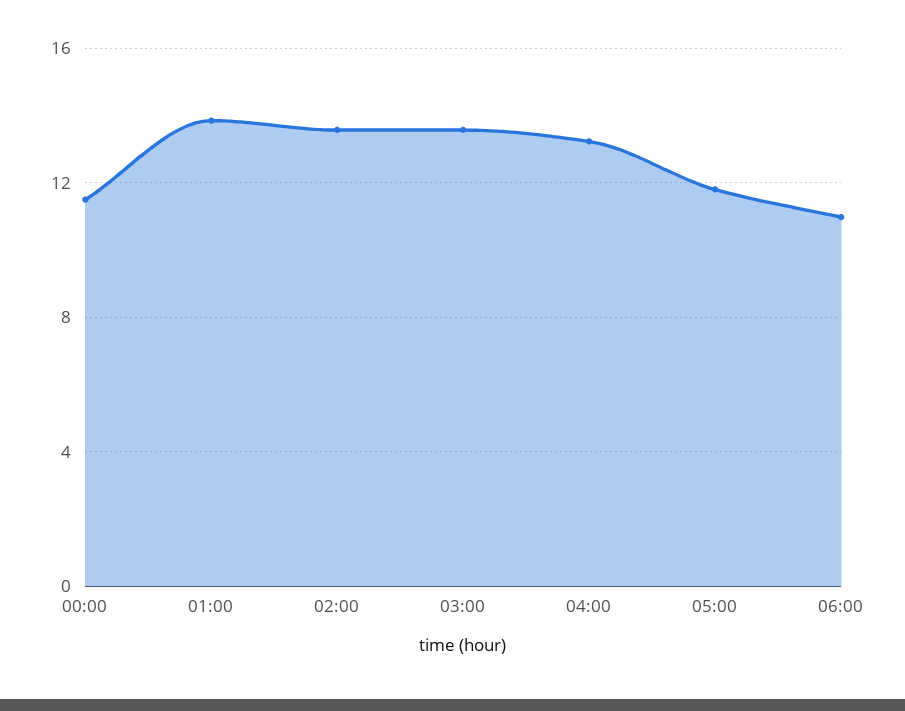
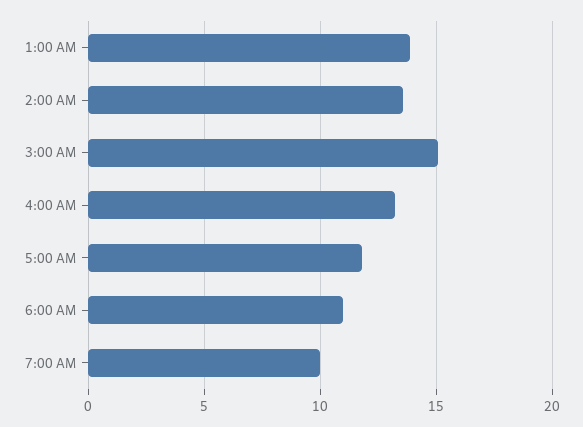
00:00: 11.5 -> none
03:00: 13.5 -> 15
7:00 AM: none -> 10

